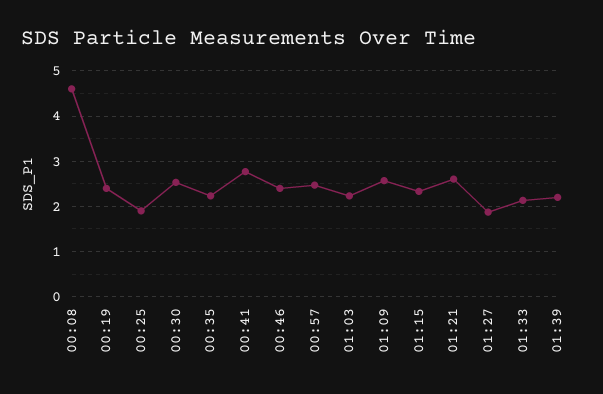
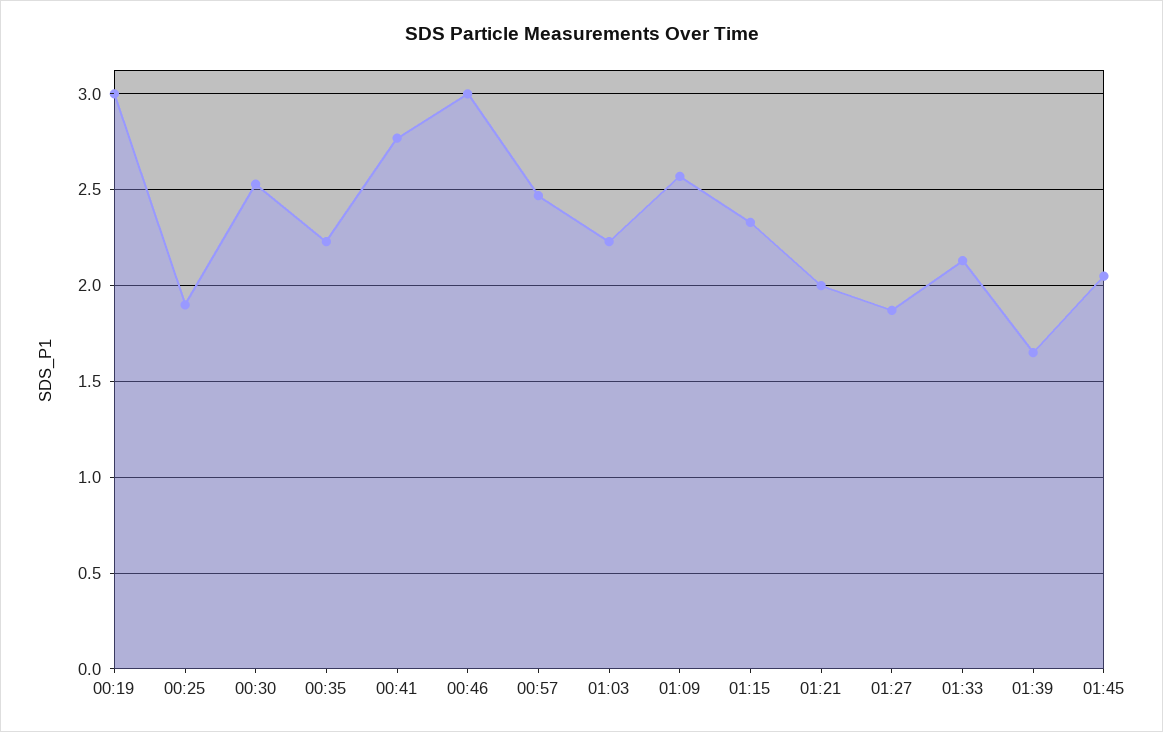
00:08: 4.6 -> none
00:19: 2.4 -> 3
00:46: 2.4 -> 3
01:21: 2.6 -> 2
01:39: 2.2 -> 1.65
01:45: none -> 2.05

